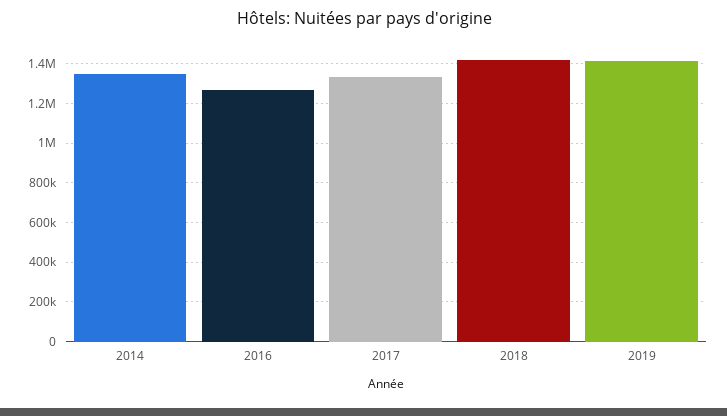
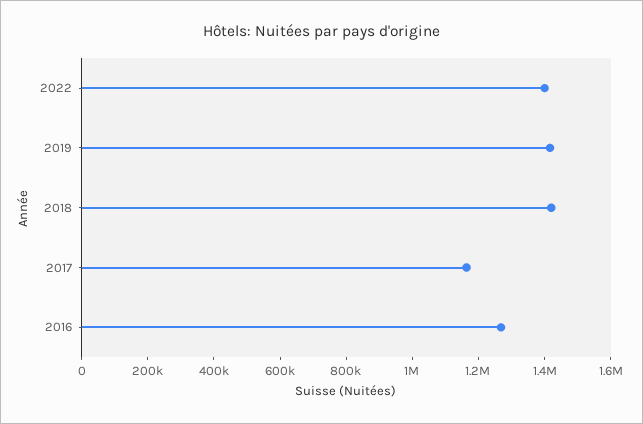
2014: 1350000 -> none
2017: 1350000 -> 1150000
2022: none -> 1400000

